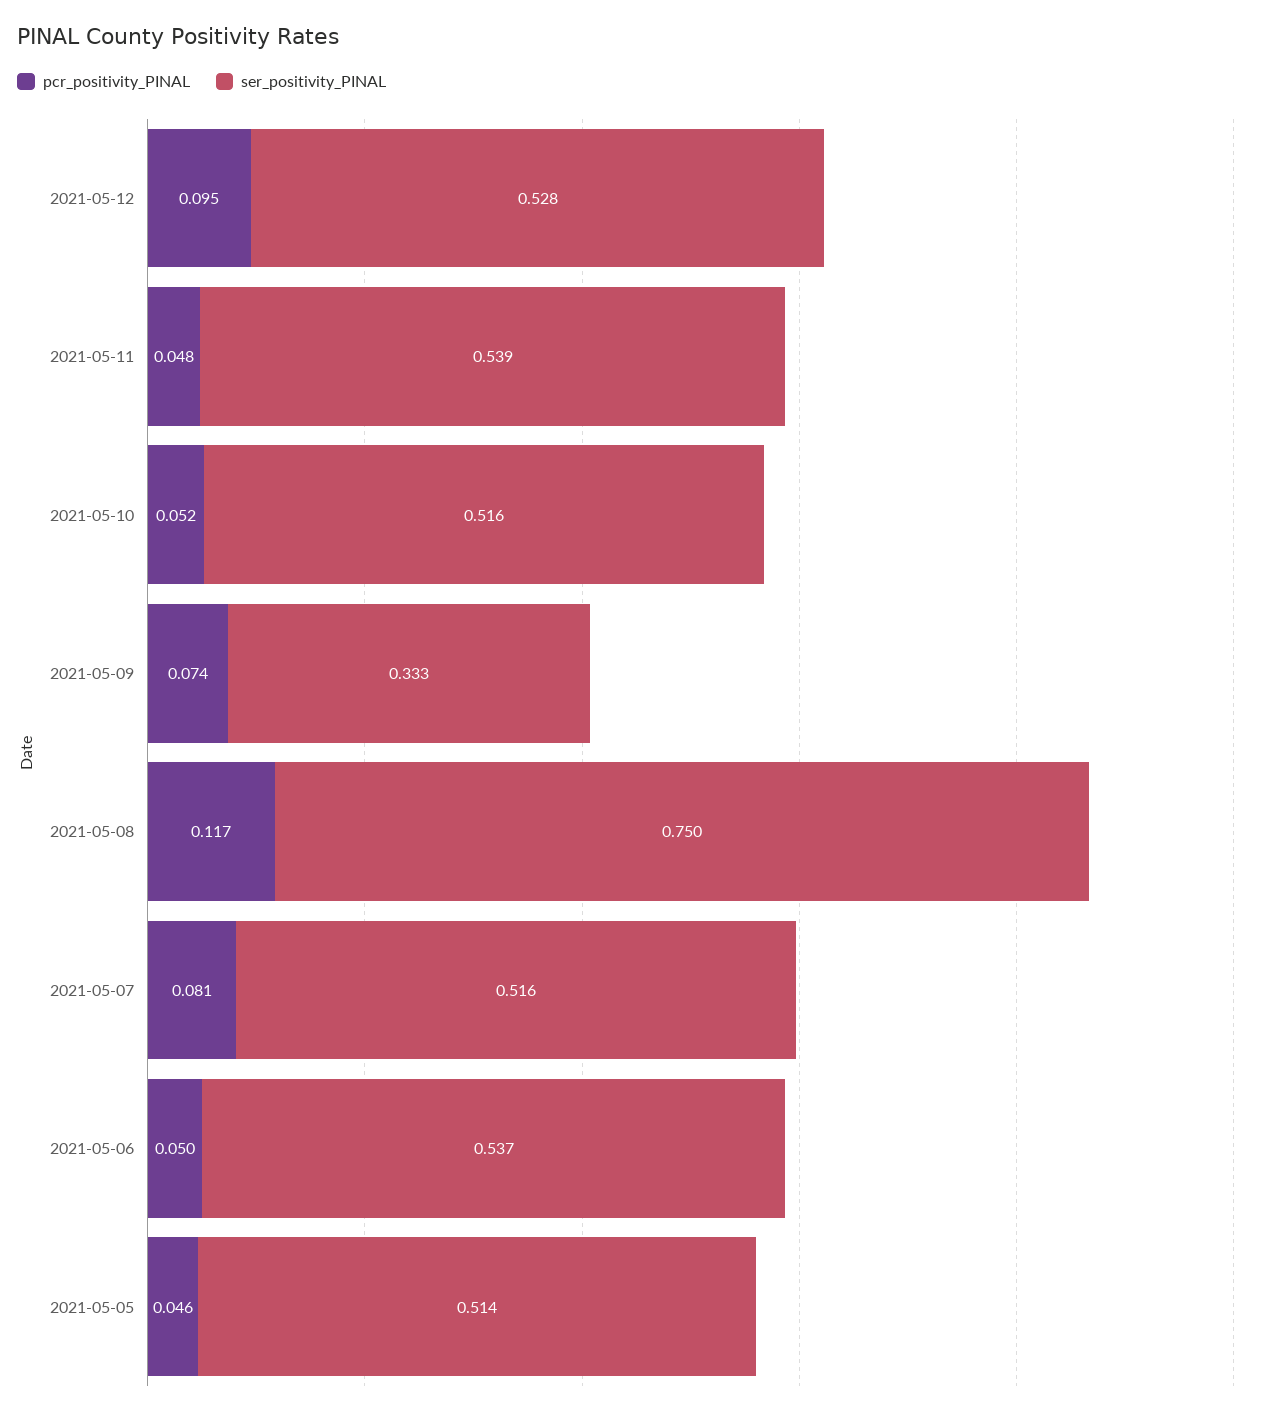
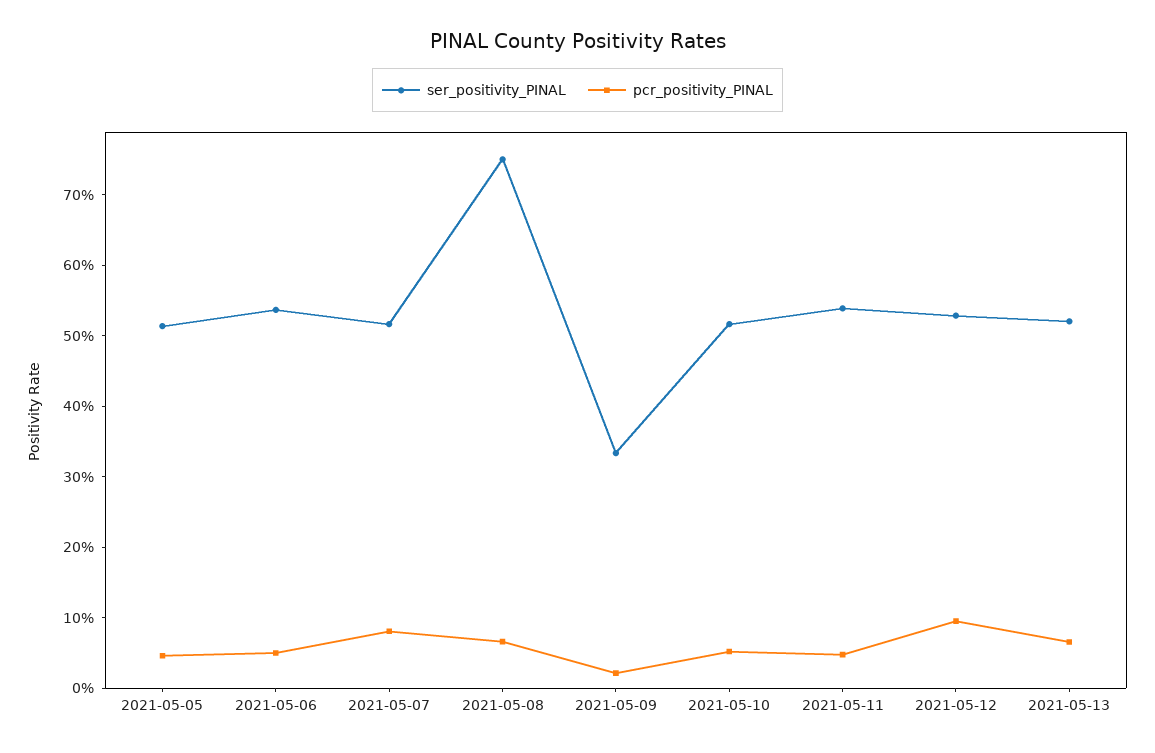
pcr_positivity_PINAL, 2021-05-09: 0.074 -> 0.02
pcr_positivity_PINAL, 2021-05-08: 0.117 -> 0.06
ser_positivity_PINAL, 2021-05-13: none -> 0.52
pcr_positivity_PINAL, 2021-05-13: none -> 0.06

